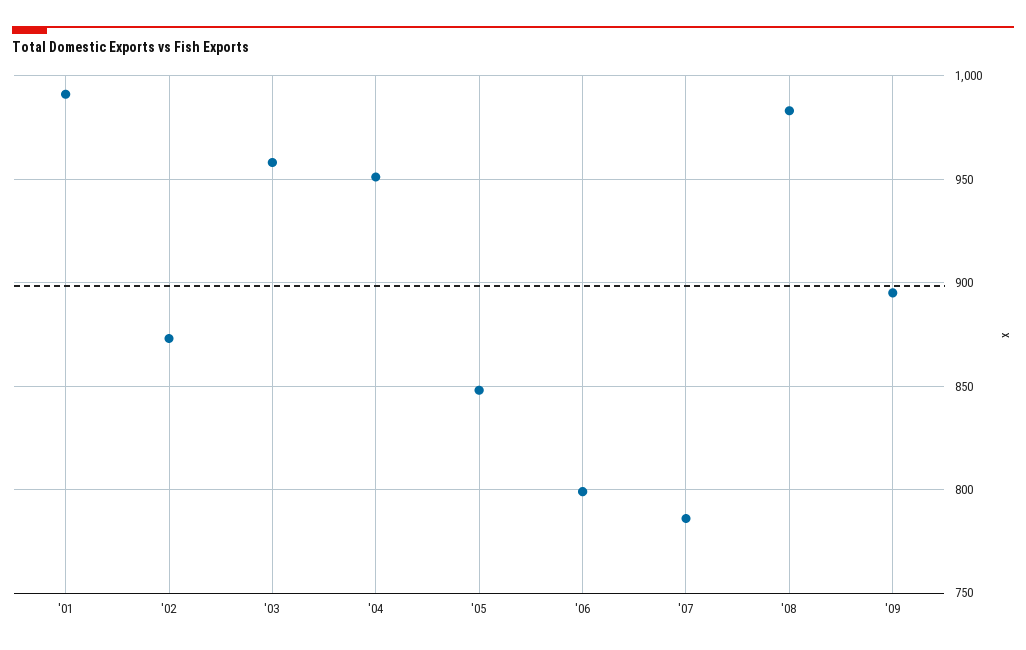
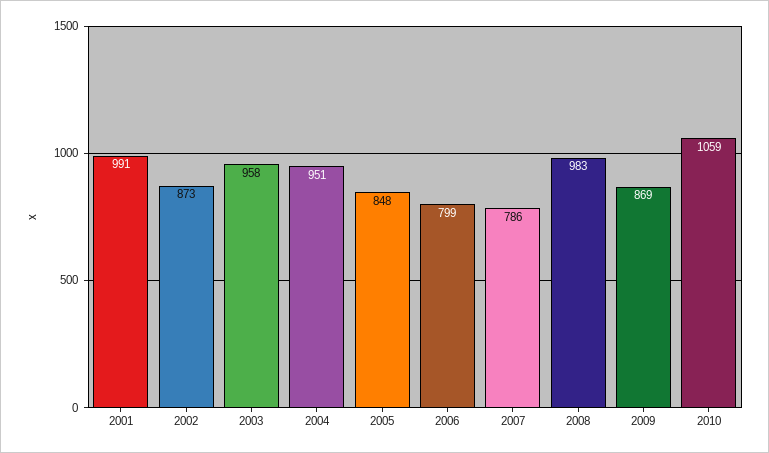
'09: 895 -> 869
2010: none -> 1059

